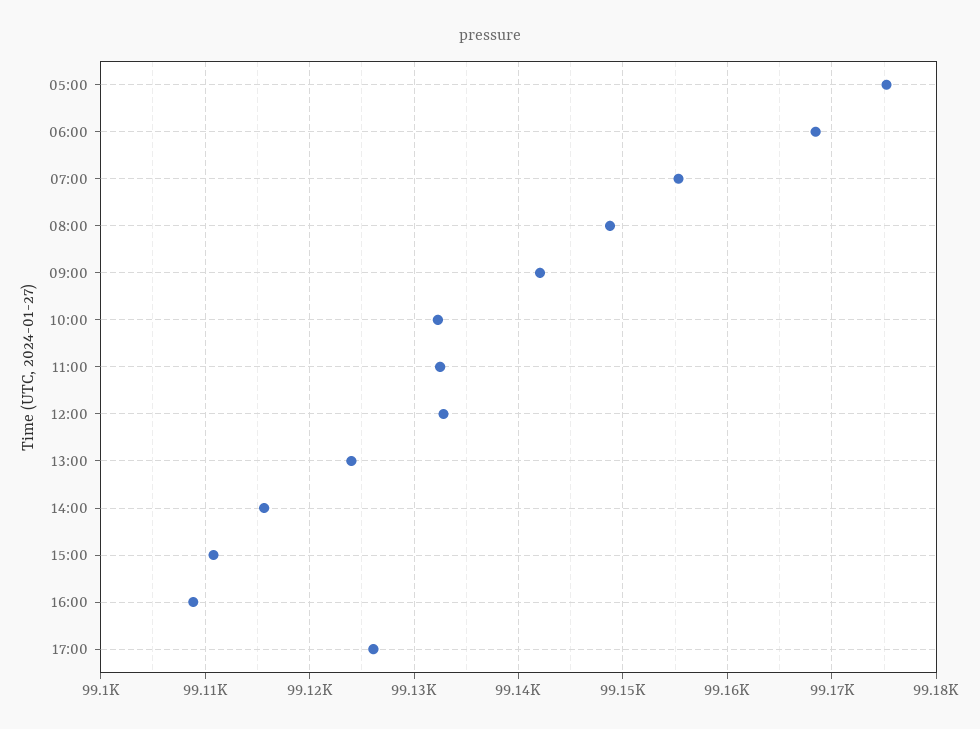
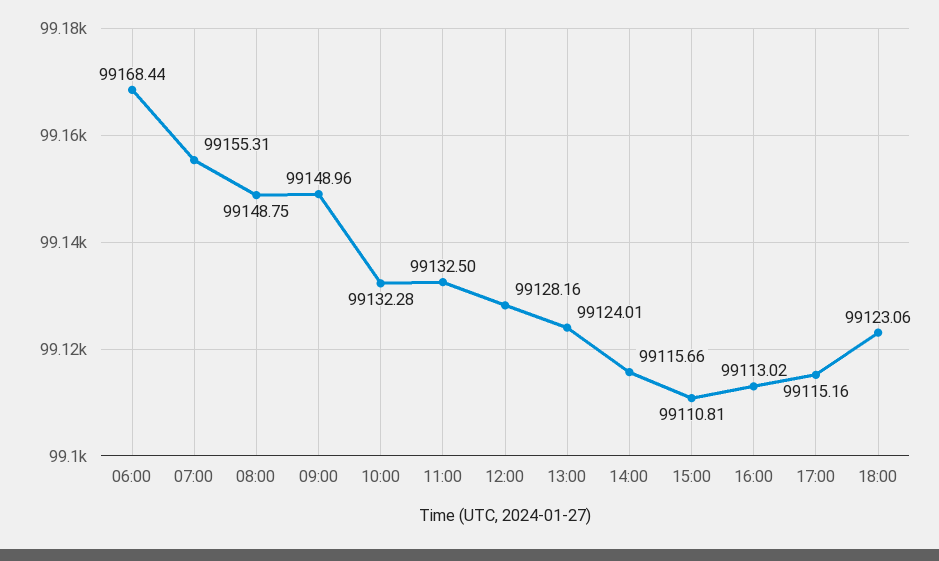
05:00: 99175 -> none
09:00: 99142 -> 99148.96
12:00: 99133 -> 99128.16
16:00: 99109 -> 99113.02
17:00: 99126 -> 99115.16
18:00: none -> 99123.06

